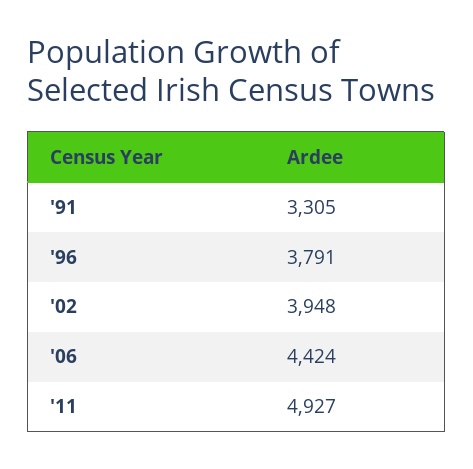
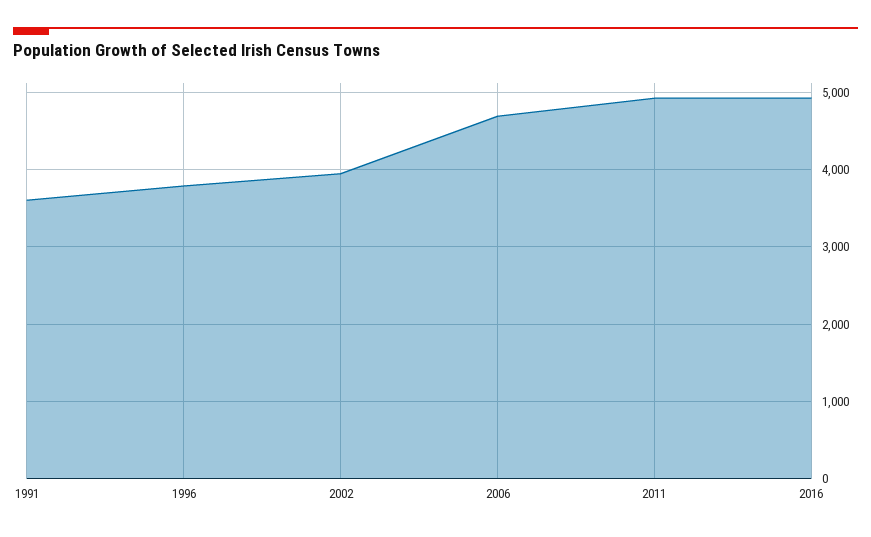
'91: 3305 -> 3600
'06: 4424 -> 4700
2016: none -> 4900

